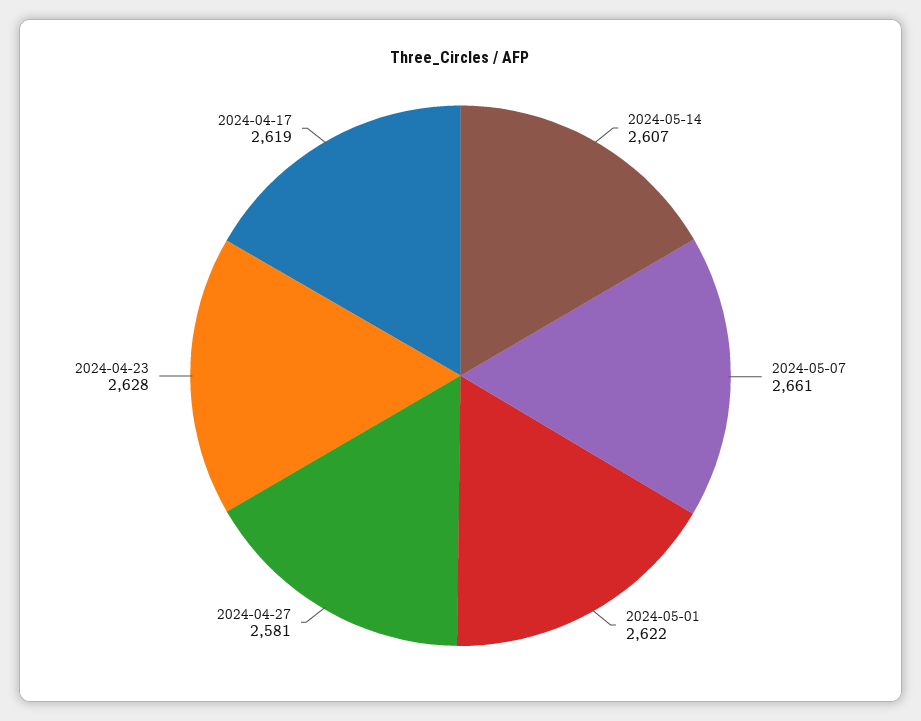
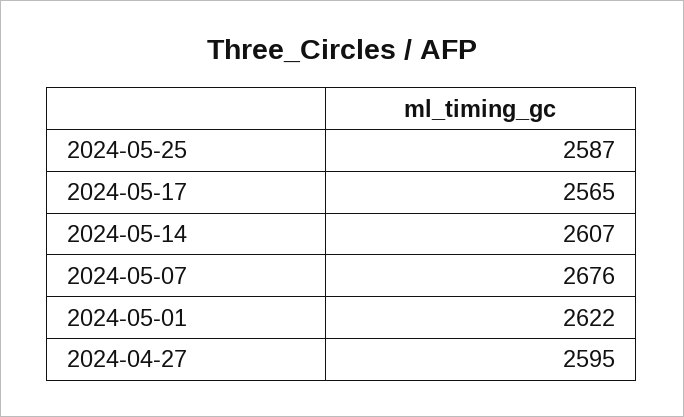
2024-05-07: 2661 -> 2676
2024-04-27: 2581 -> 2595
2024-04-23: 2628 -> none
2024-04-17: 2619 -> none
2024-05-25: none -> 2587
2024-05-17: none -> 2565

